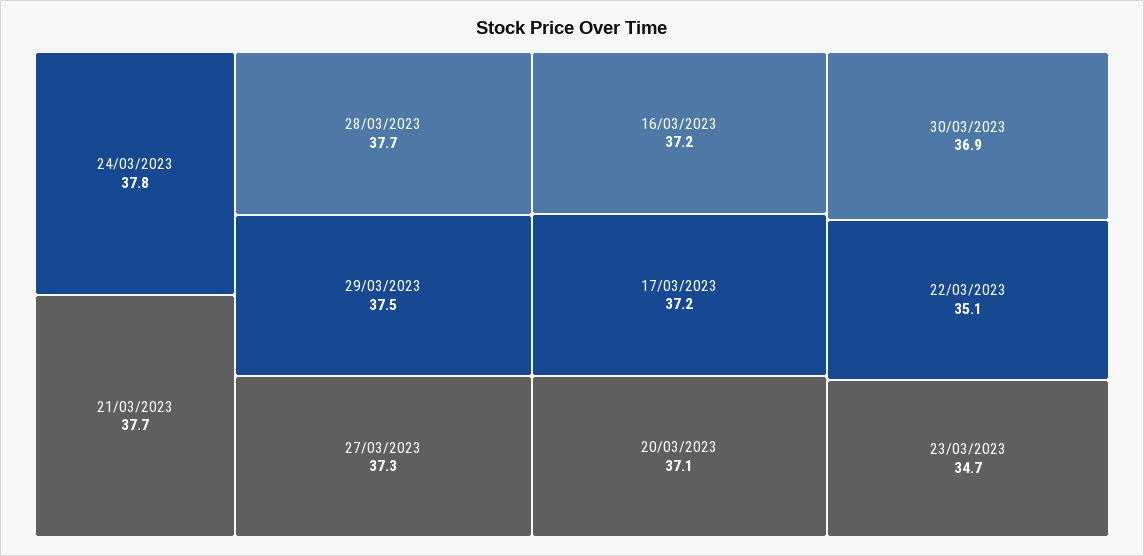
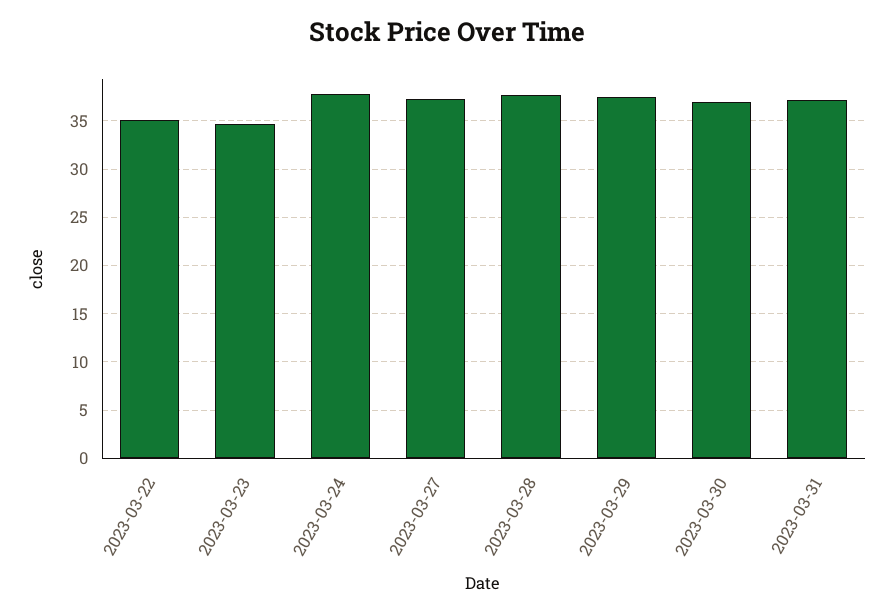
21/03/2023: 37.7 -> none
16/03/2023: 37.2 -> none
17/03/2023: 37.2 -> none
20/03/2023: 37.1 -> none
2023-03-31: none -> 37

